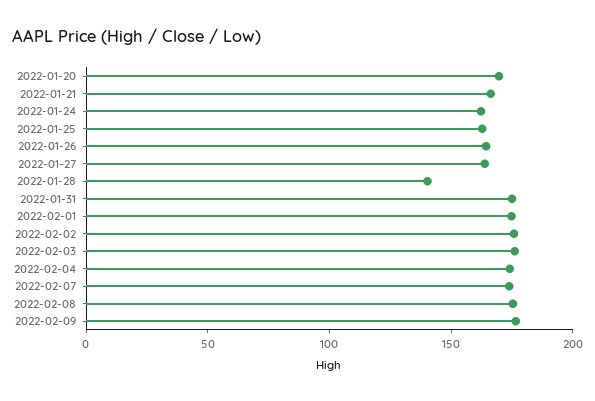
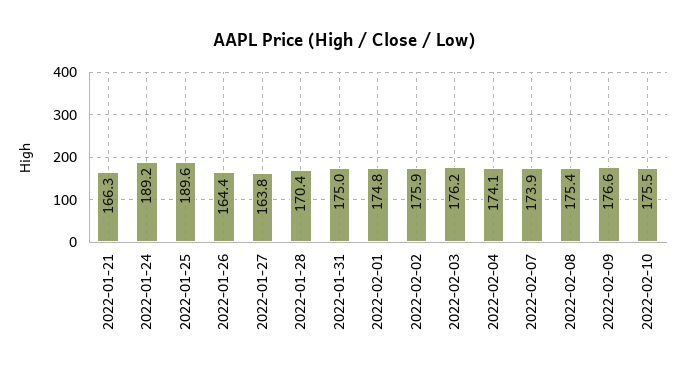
2022-01-20: 170 -> none
2022-01-24: 160 -> 189.2
2022-01-25: 160 -> 189.6
2022-01-28: 140 -> 170.4
2022-02-10: none -> 175.5

